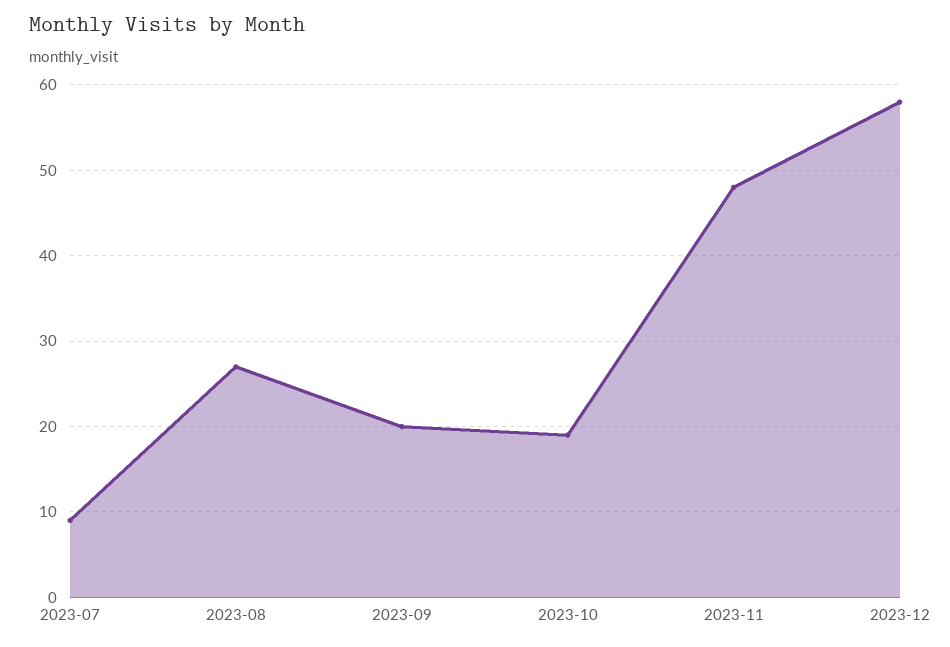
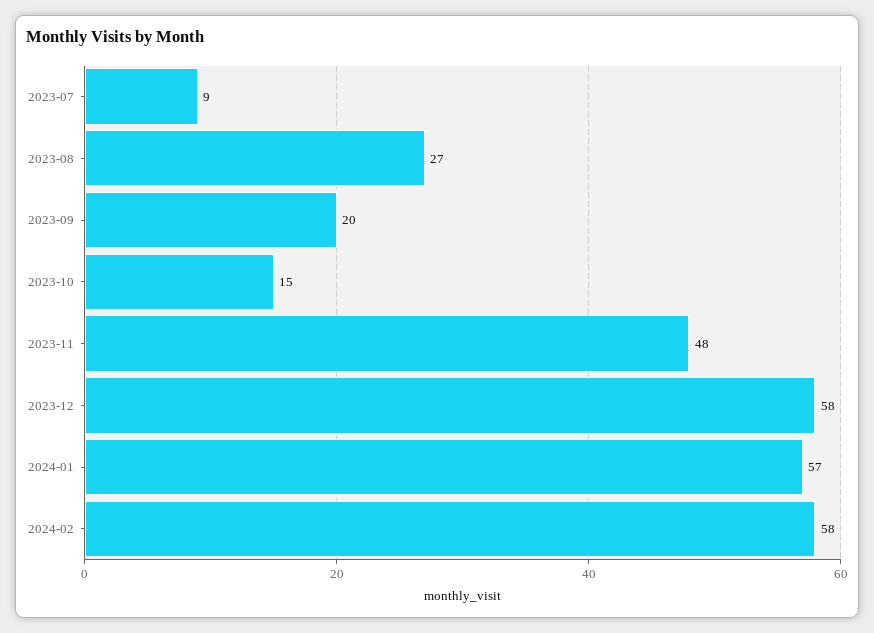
2023-10: 19 -> 15
2024-01: none -> 57
2024-02: none -> 58

